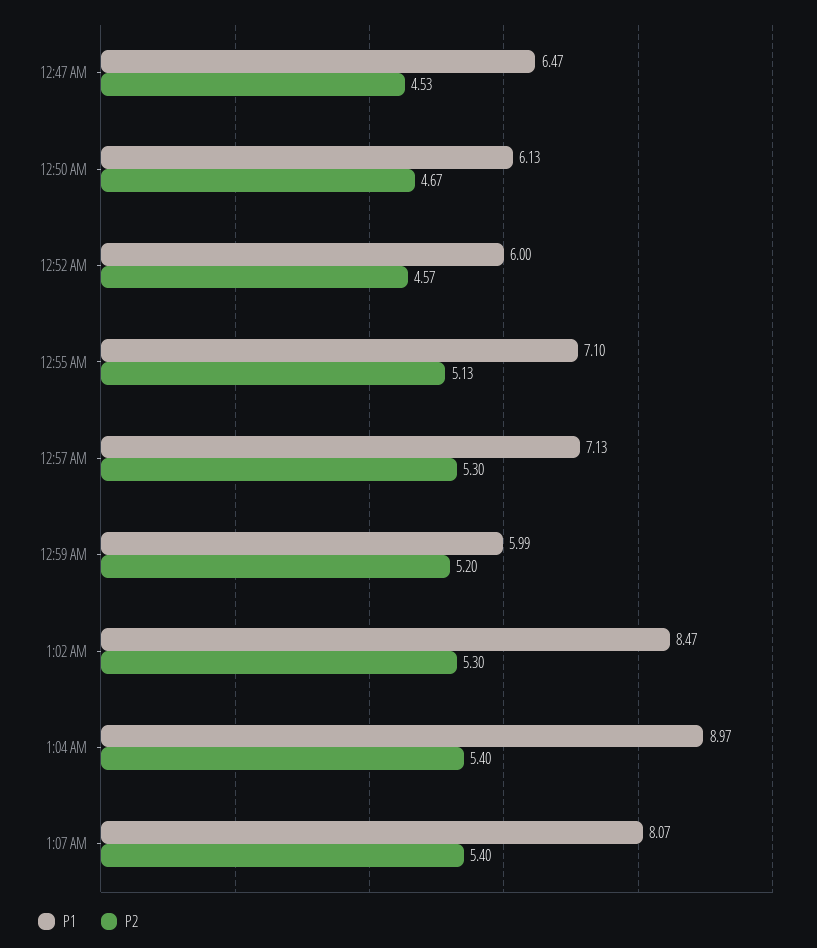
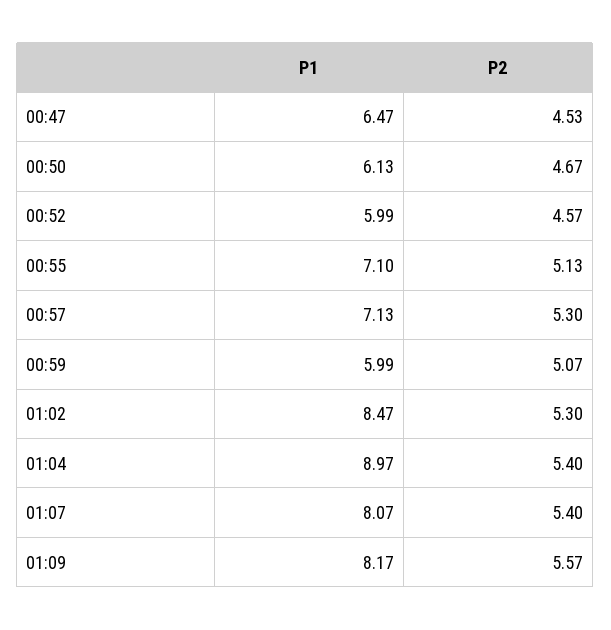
P1, 12:52 AM: 6 -> 5.99
P2, 12:59 AM: 5.2 -> 5.07
P1, 01:09: none -> 8.17
P2, 01:09: none -> 5.57

